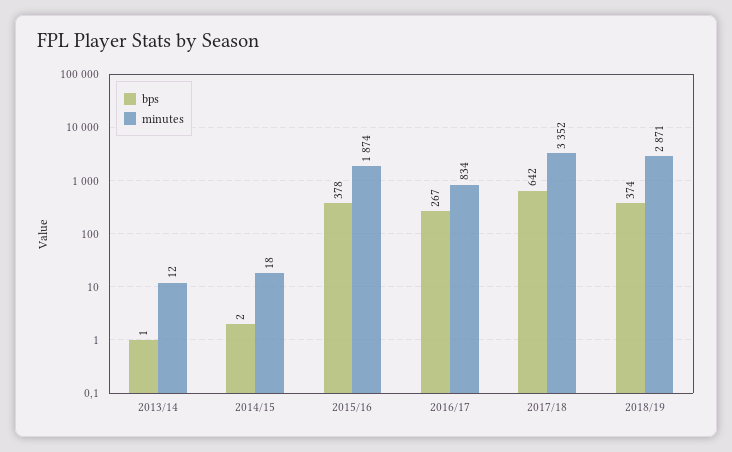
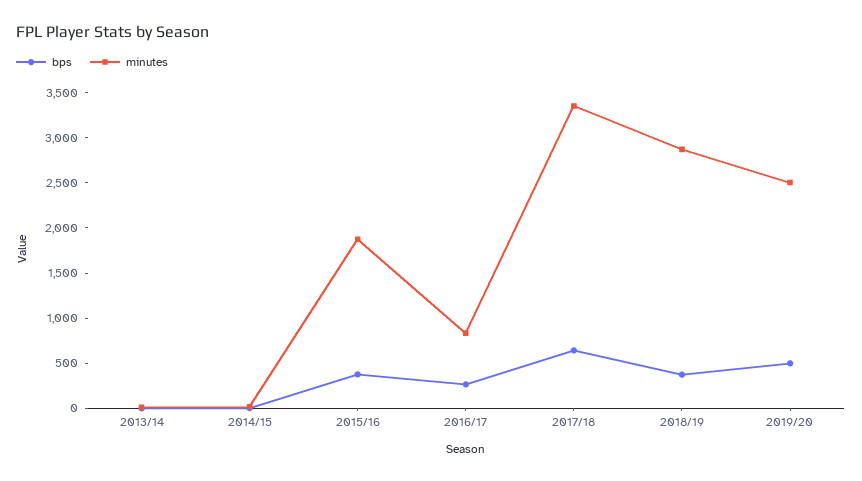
bps, 2019/20: none -> 500
minutes, 2019/20: none -> 2500

